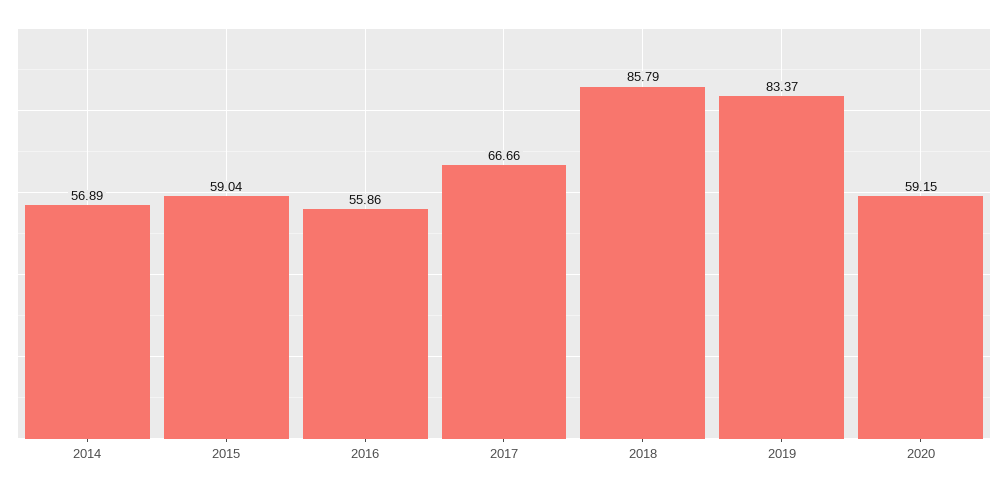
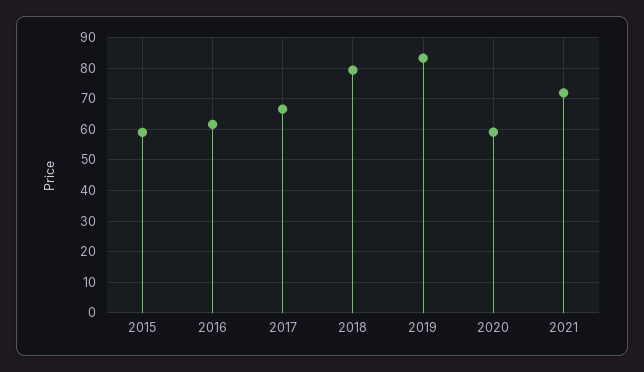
2014: 56.89 -> none
2016: 55.86 -> 62
2018: 85.79 -> 80
2021: none -> 72

